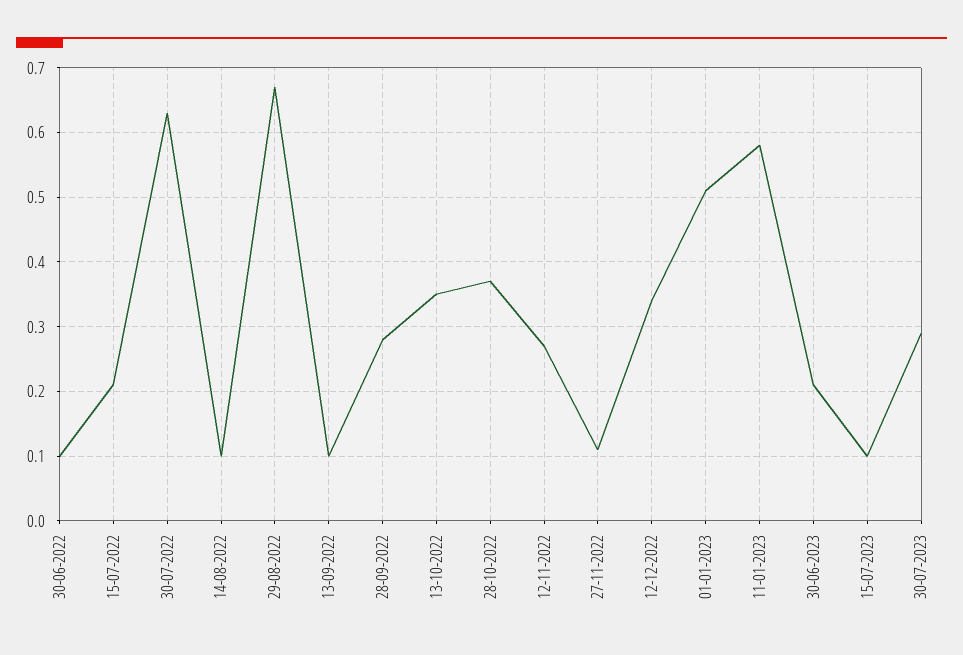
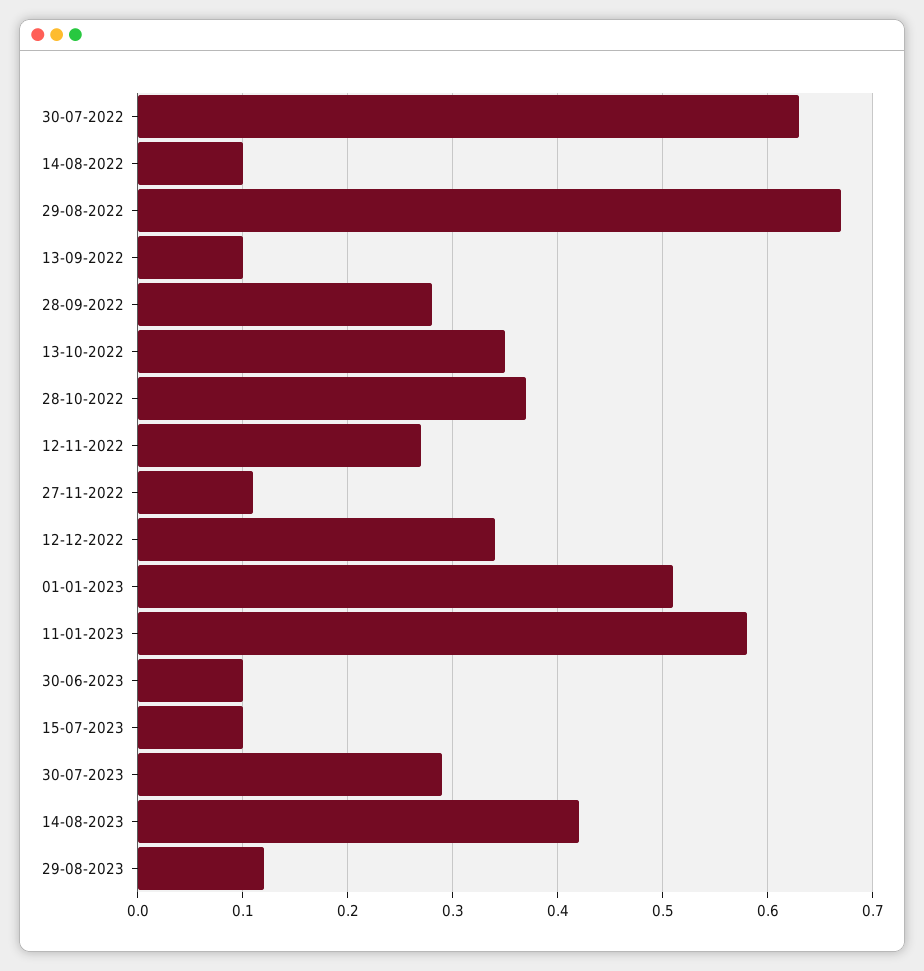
30-06-2022: 0.1 -> none
15-07-2022: 0.21 -> none
30-06-2023: 0.21 -> 0.1
14-08-2023: none -> 0.42
29-08-2023: none -> 0.12

